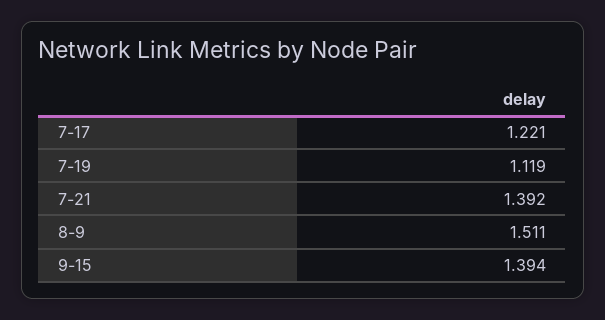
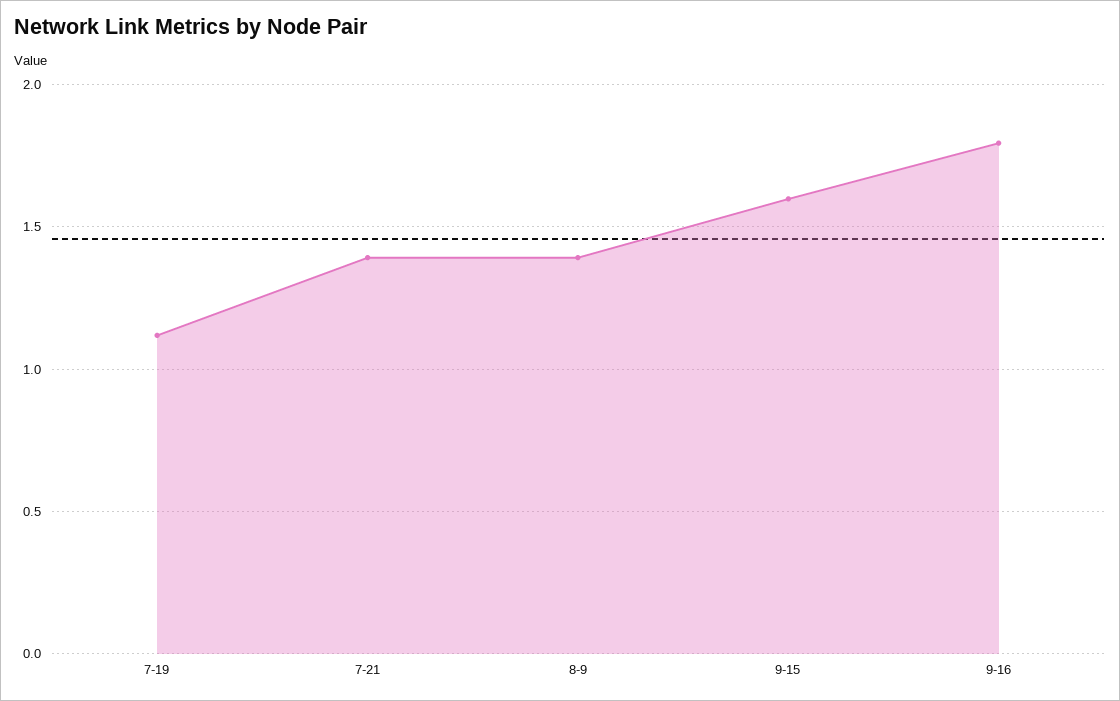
7-17: 1.221 -> none
8-9: 1.511 -> 1.4
9-15: 1.394 -> 1.6
9-16: none -> 1.8

